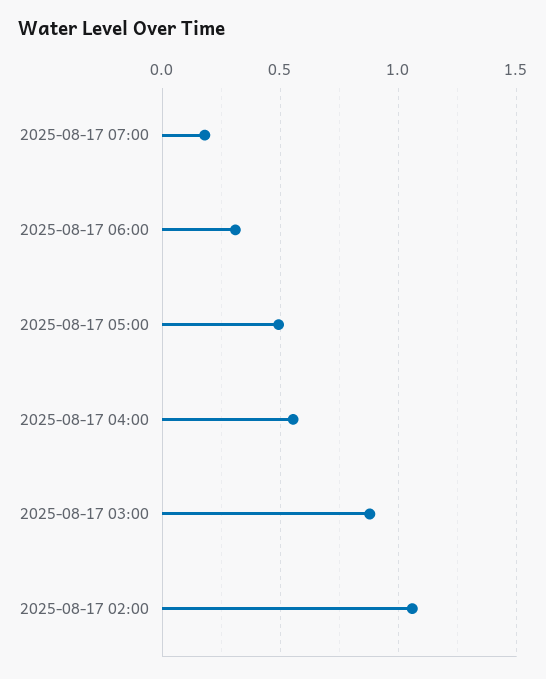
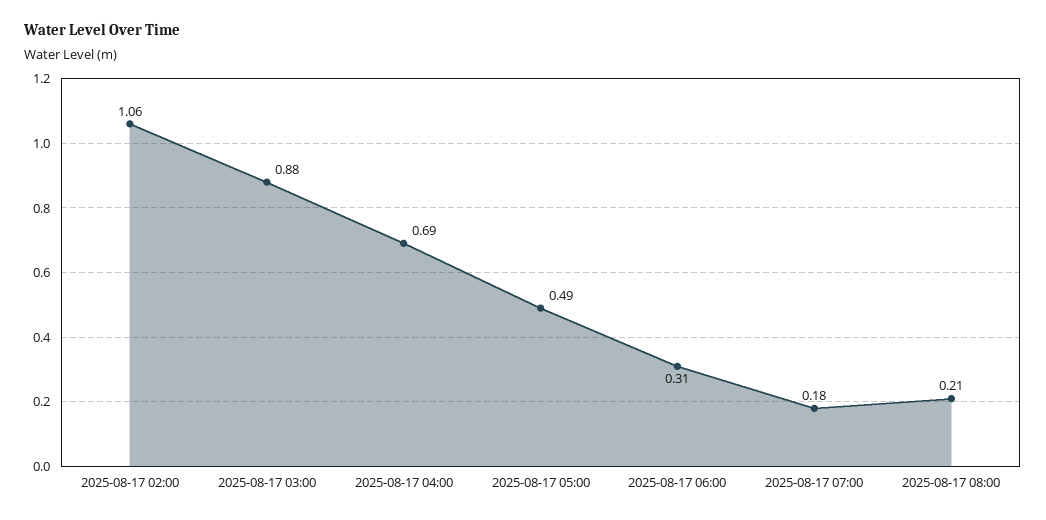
2025-08-17 04:00: 0.55 -> 0.69
2025-08-17 08:00: none -> 0.21

